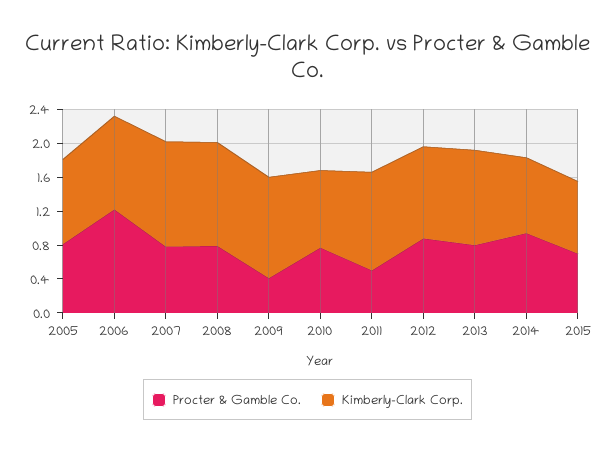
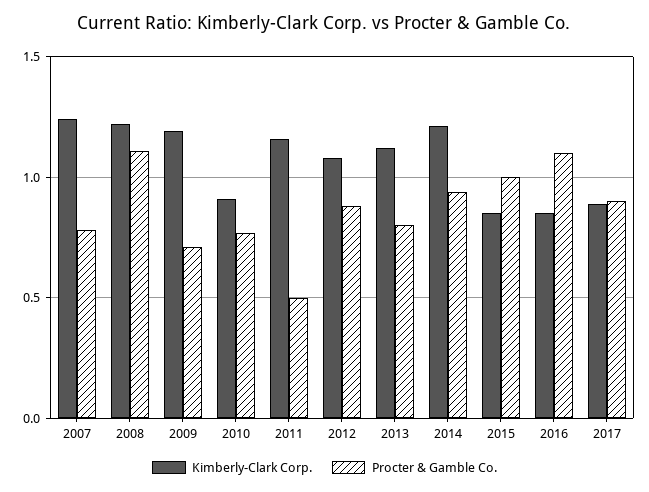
Procter & Gamble Co., 2005: 0.8 -> none
Kimberly-Clark Corp., 2005: 1 -> none
Procter & Gamble Co., 2006: 1.2 -> none
Kimberly-Clark Corp., 2006: 1.1 -> none
Procter & Gamble Co., 2008: 0.8 -> 1.1
Procter & Gamble Co., 2009: 0.4 -> 0.7
Kimberly-Clark Corp., 2014: 0.9 -> 1.2
Procter & Gamble Co., 2015: 0.7 -> 1
Kimberly-Clark Corp., 2016: none -> 0.85
Procter & Gamble Co., 2016: none -> 1.1
Kimberly-Clark Corp., 2017: none -> 0.9
Procter & Gamble Co., 2017: none -> 0.9

